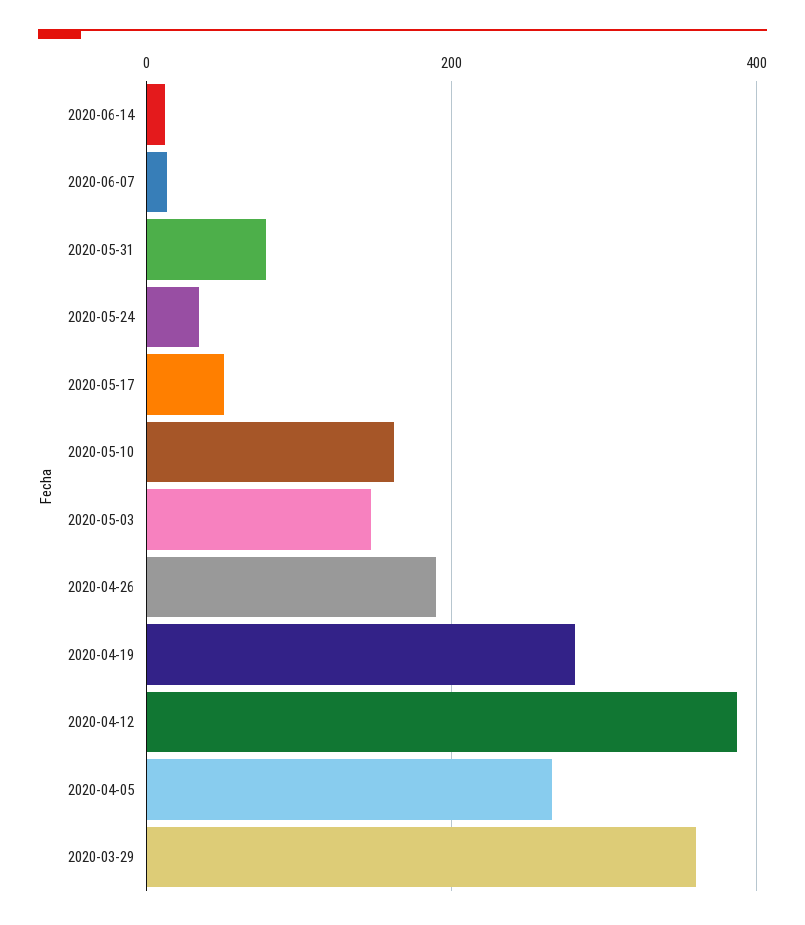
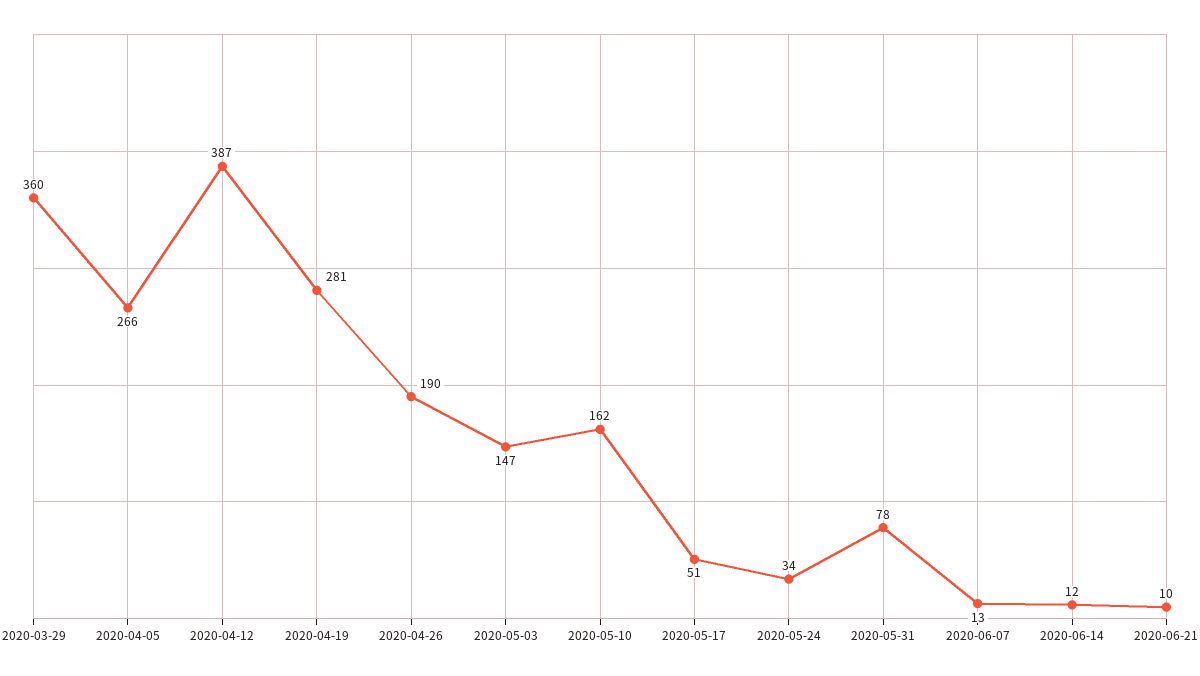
2020-06-21: none -> 10

